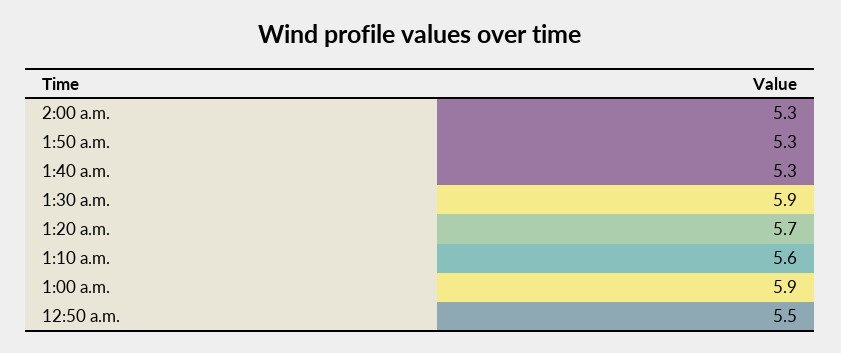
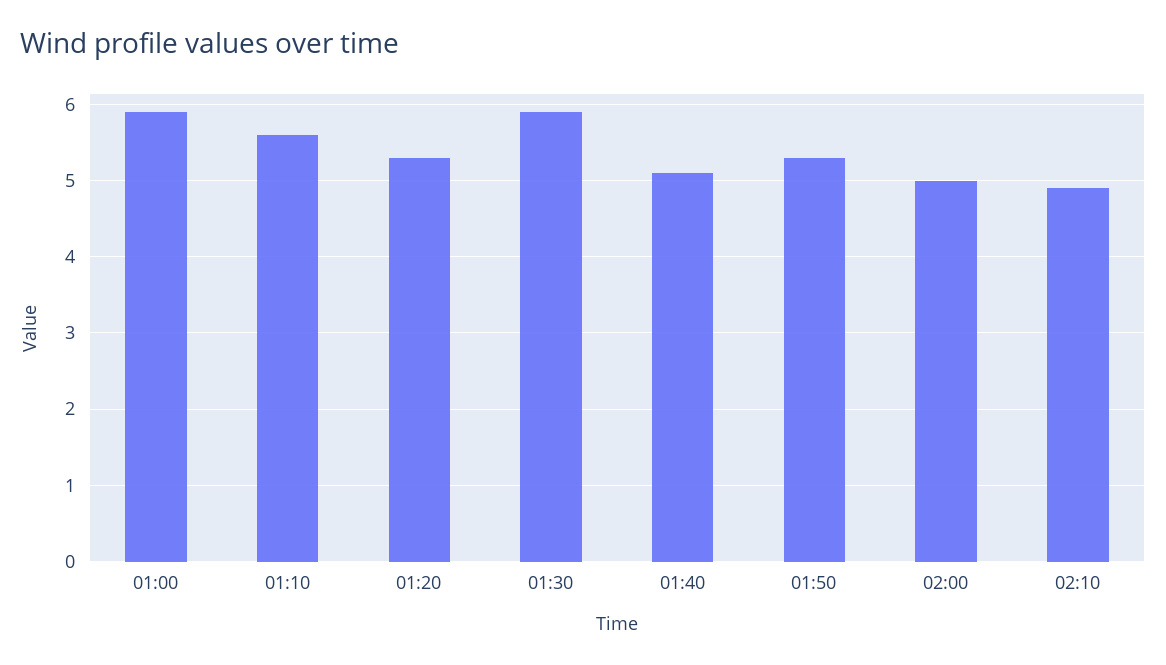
2:00 a.m.: 5.3 -> 5
1:40 a.m.: 5.3 -> 5.1
1:20 a.m.: 5.7 -> 5.3
12:50 a.m.: 5.5 -> none
02:10: none -> 4.9

